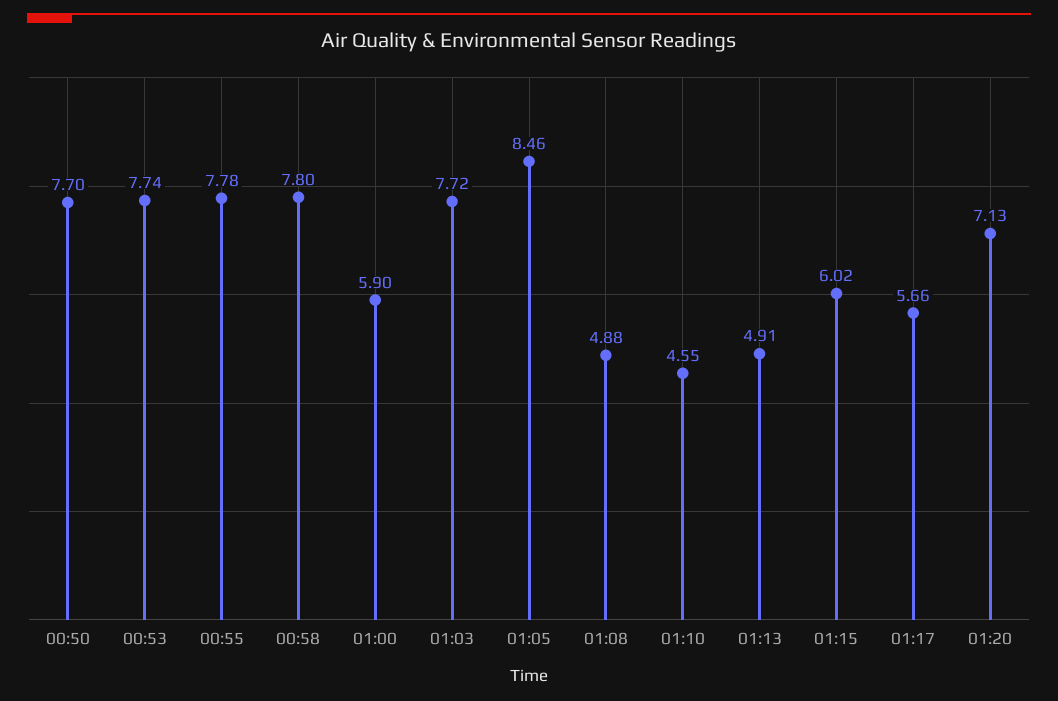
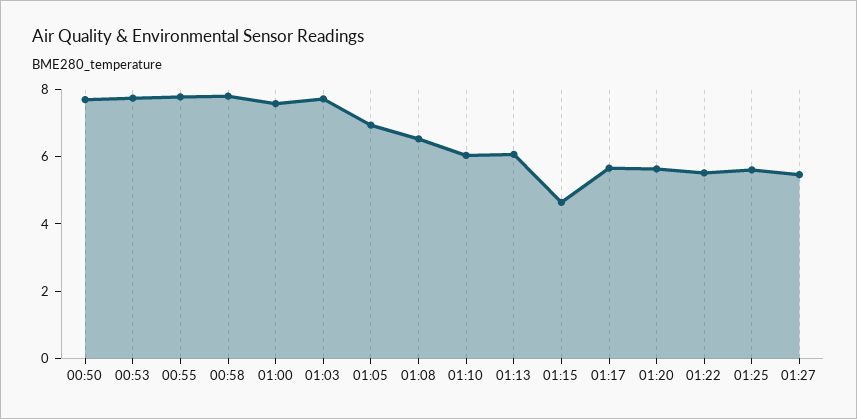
01:00: 5.9 -> 7.5
01:05: 8.46 -> 7
01:08: 4.88 -> 6.5
01:10: 4.55 -> 6
01:13: 4.91 -> 6
01:15: 6.02 -> 4.5
01:20: 7.13 -> 5.5
01:22: none -> 5.5
01:25: none -> 5.5
01:27: none -> 5.5

